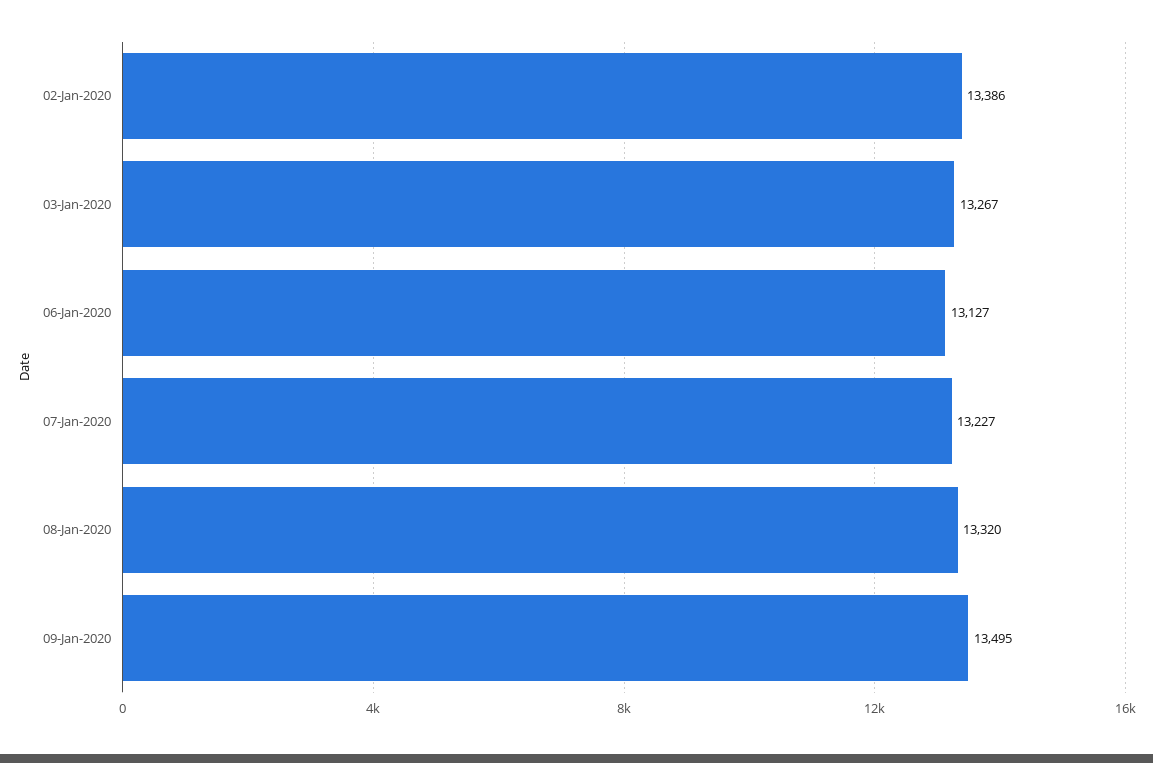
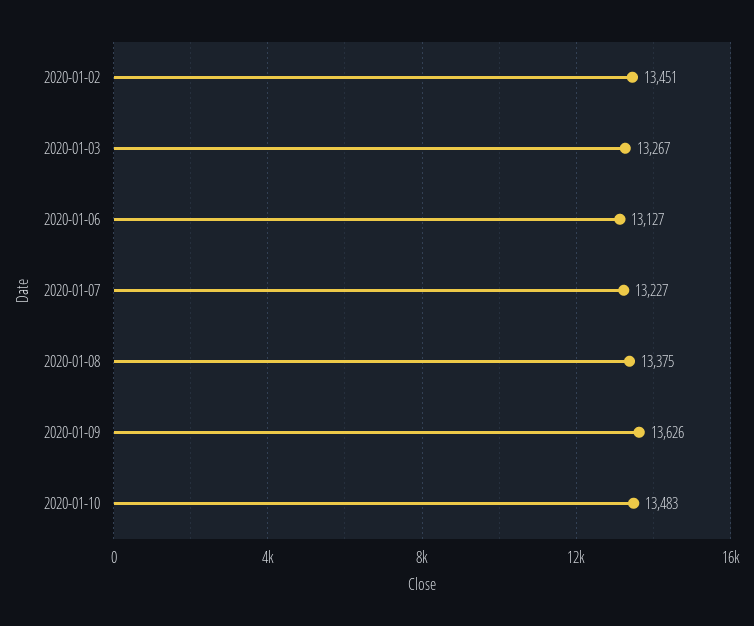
02-Jan-2020: 13386 -> 13451
08-Jan-2020: 13320 -> 13375
09-Jan-2020: 13495 -> 13626
2020-01-10: none -> 13483

